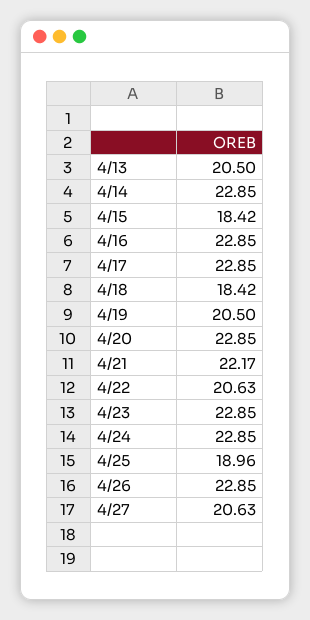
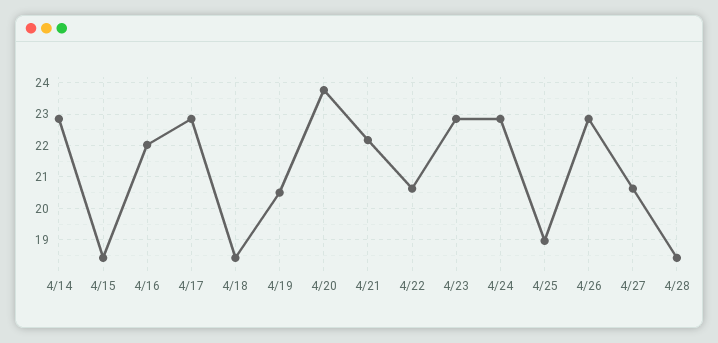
4/13: 20.5 -> none
4/16: 22.85 -> 22
4/20: 22.85 -> 23.8
4/28: none -> 18.4

